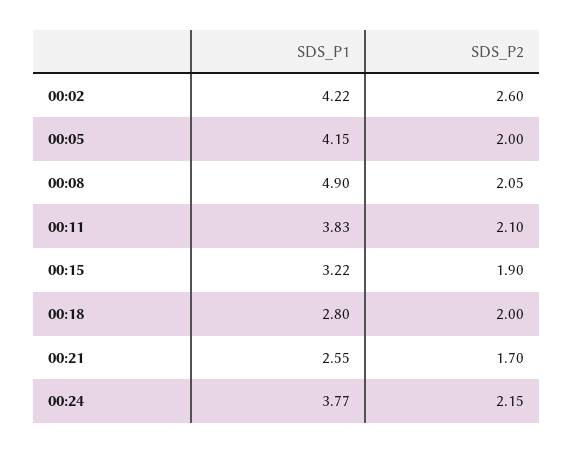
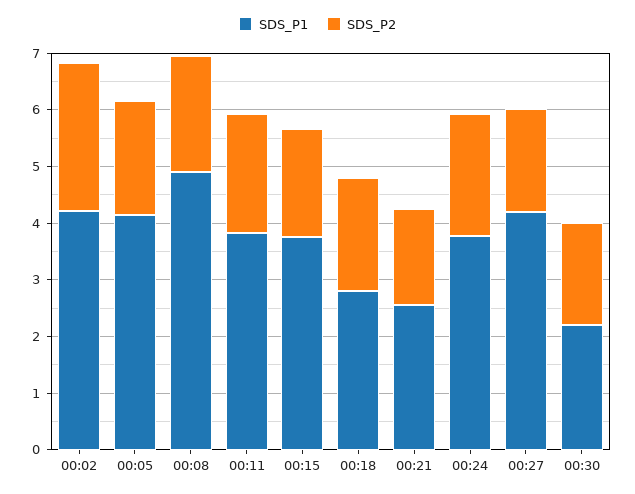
SDS_P1, 00:15: 3.22 -> 3.8
SDS_P1, 00:27: none -> 4.2
SDS_P2, 00:27: none -> 1.8
SDS_P1, 00:30: none -> 2.2
SDS_P2, 00:30: none -> 1.8

